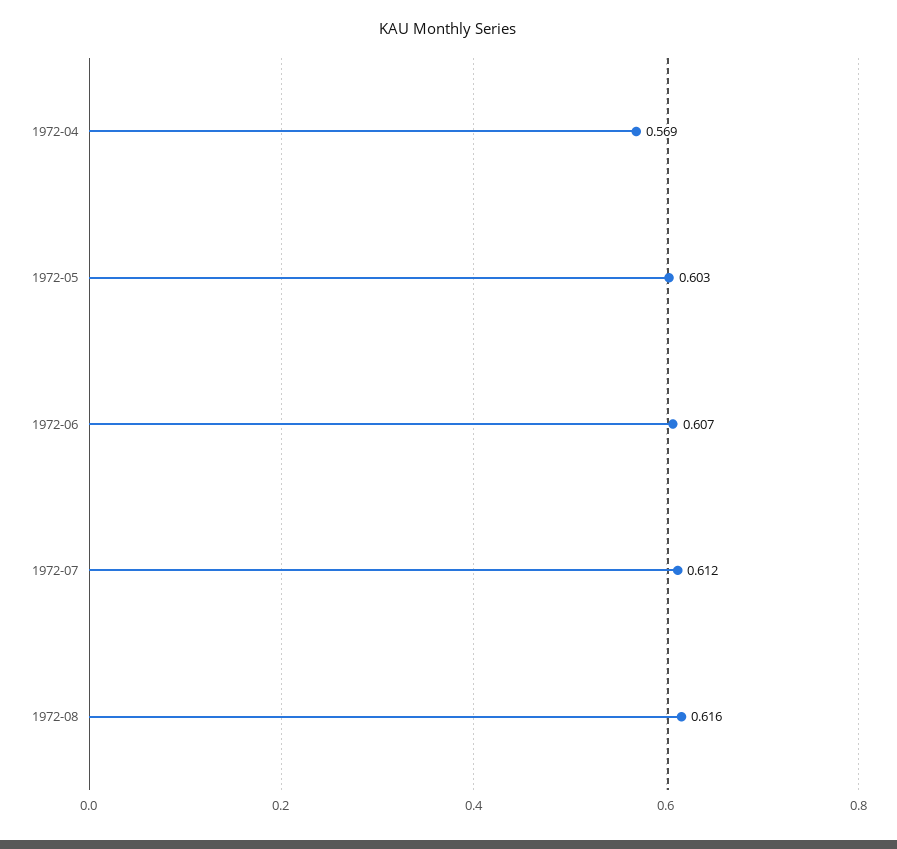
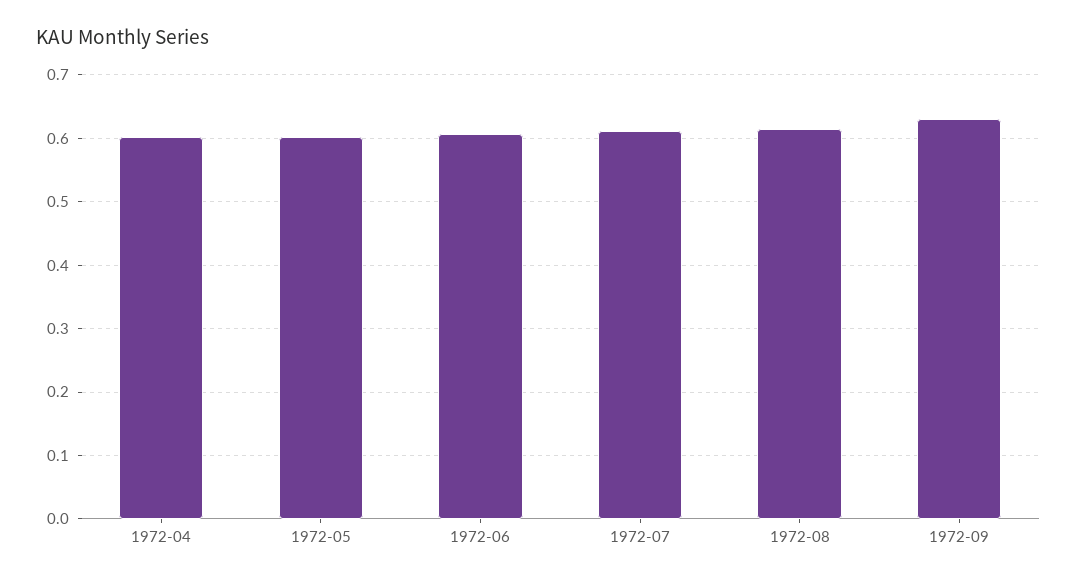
1972-04: 0.569 -> 0.6
1972-09: none -> 0.63

